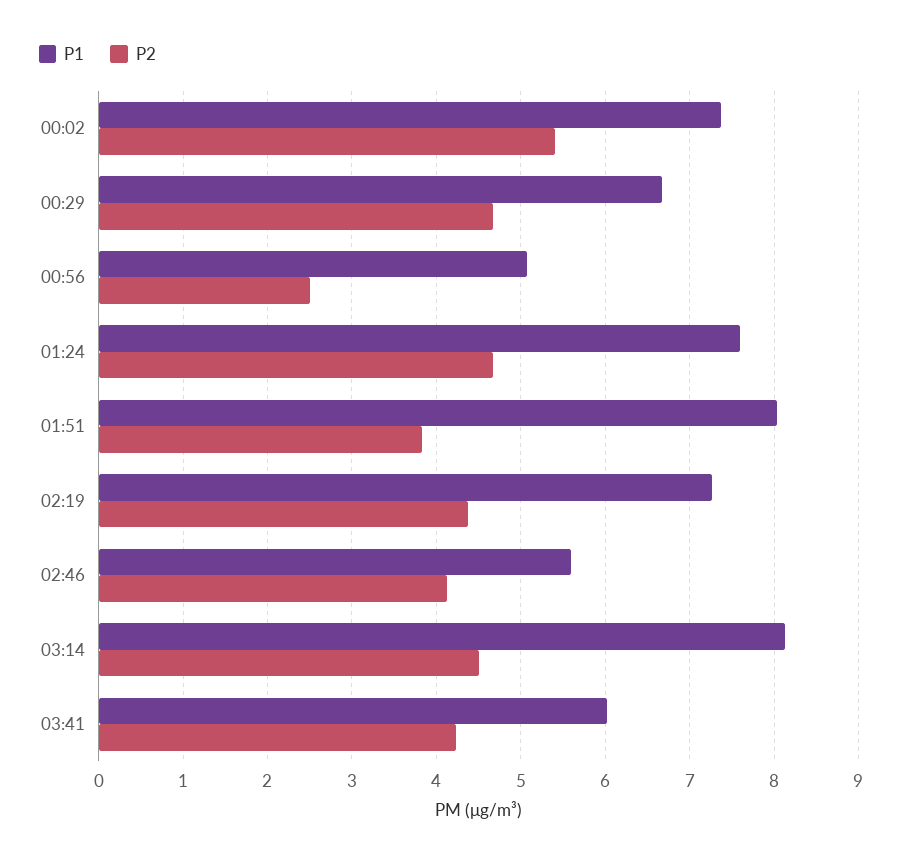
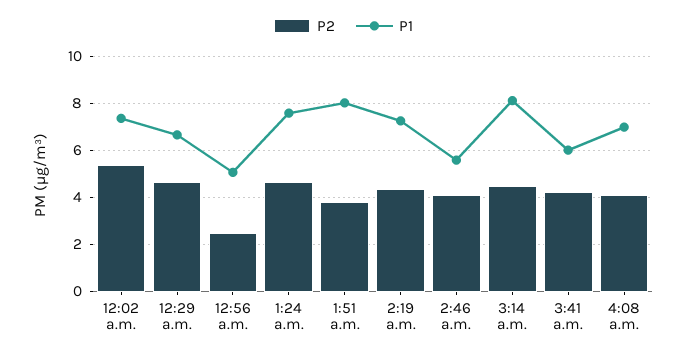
P2, 4:08 a.m.: none -> 4
P1, 4:08 a.m.: none -> 7

